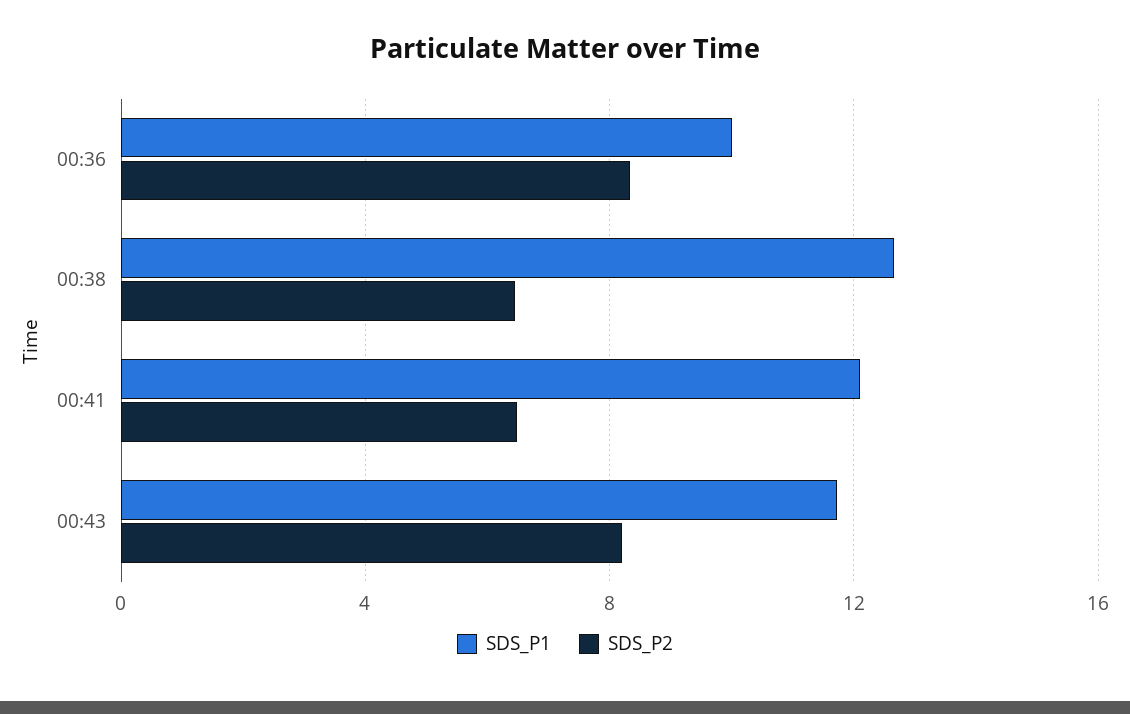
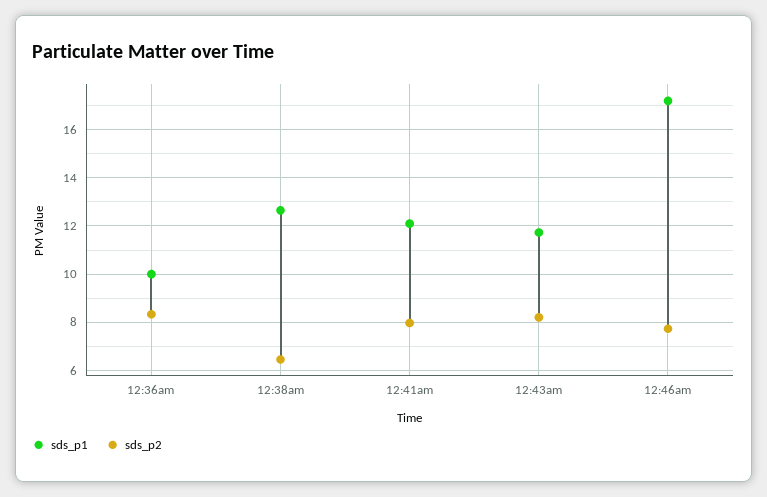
SDS_P2, 00:41: 6.5 -> 8
SDS_P1, 12:46am: none -> 17.25
SDS_P2, 12:46am: none -> 7.75

